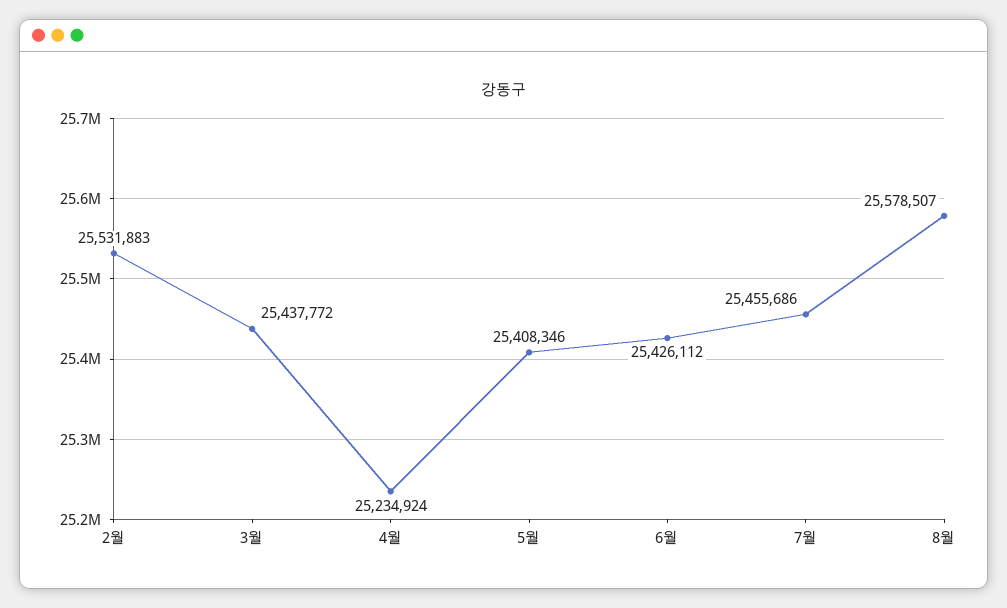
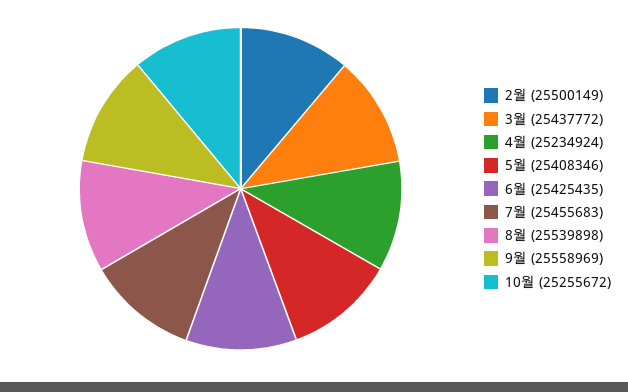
2월: 25531883 -> 25500149
6월: 25426112 -> 25425435
7월: 25455686 -> 25455683
8월: 25578507 -> 25539898
9월: none -> 25558969
10월: none -> 25255672

